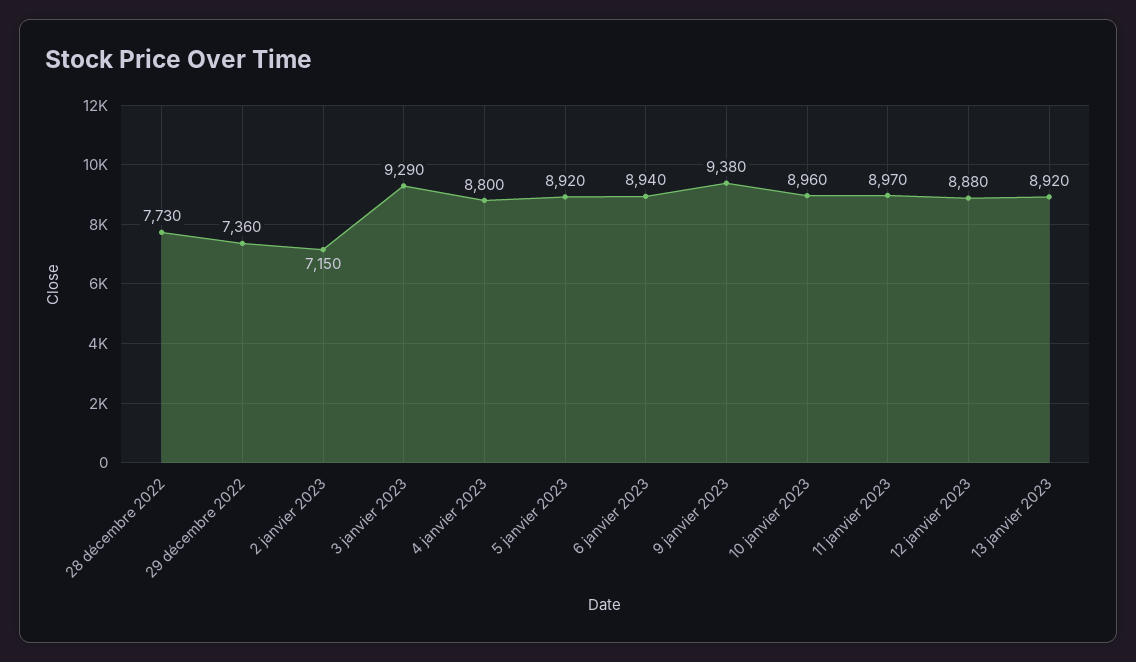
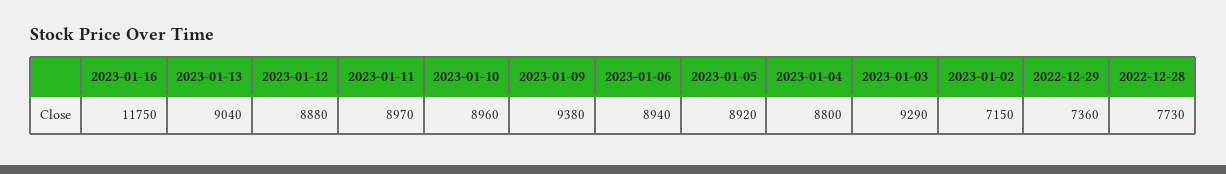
13 janvier 2023: 8920 -> 9040
2023-01-16: none -> 11750

